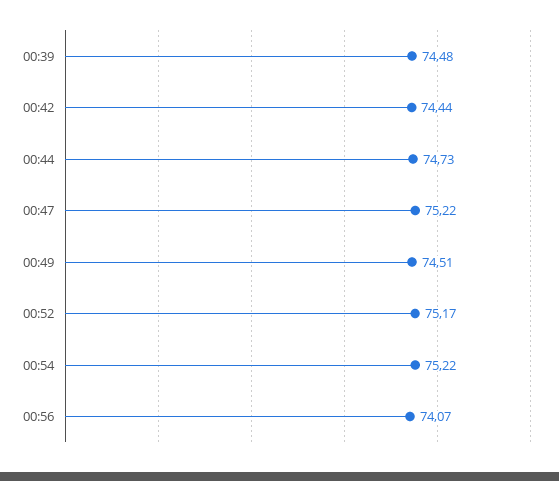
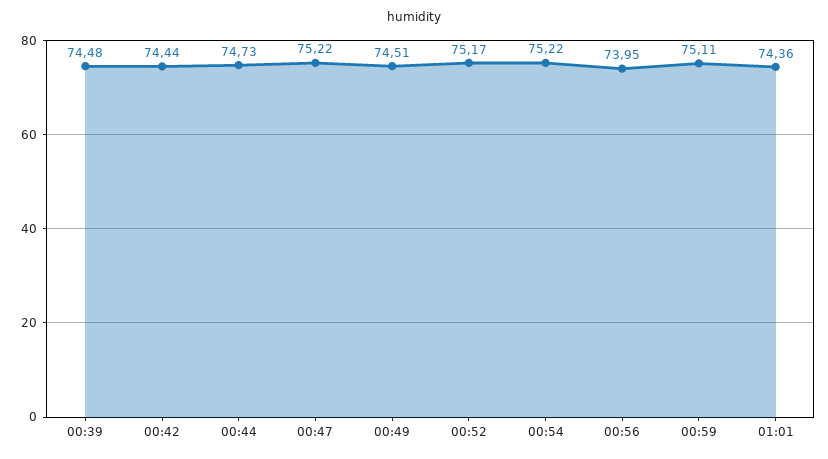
00:56: 74.07 -> 73.95
00:59: none -> 75.11
01:01: none -> 74.36

